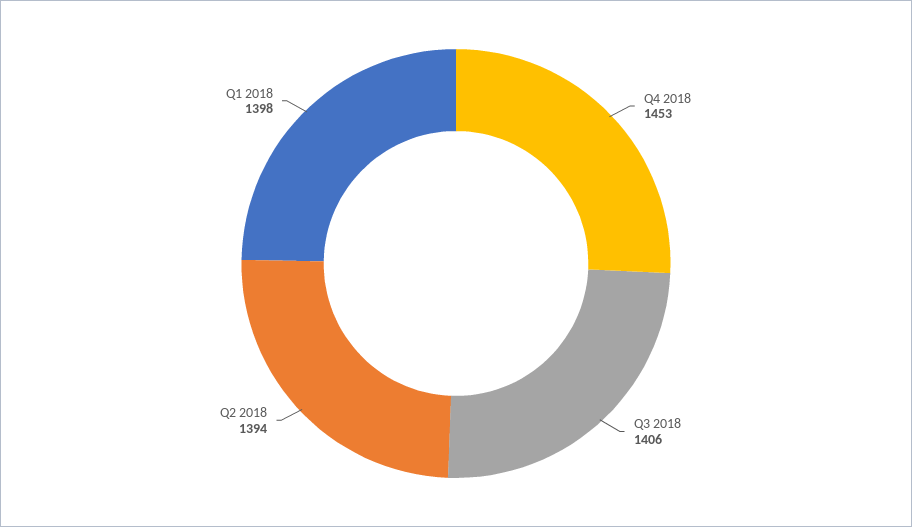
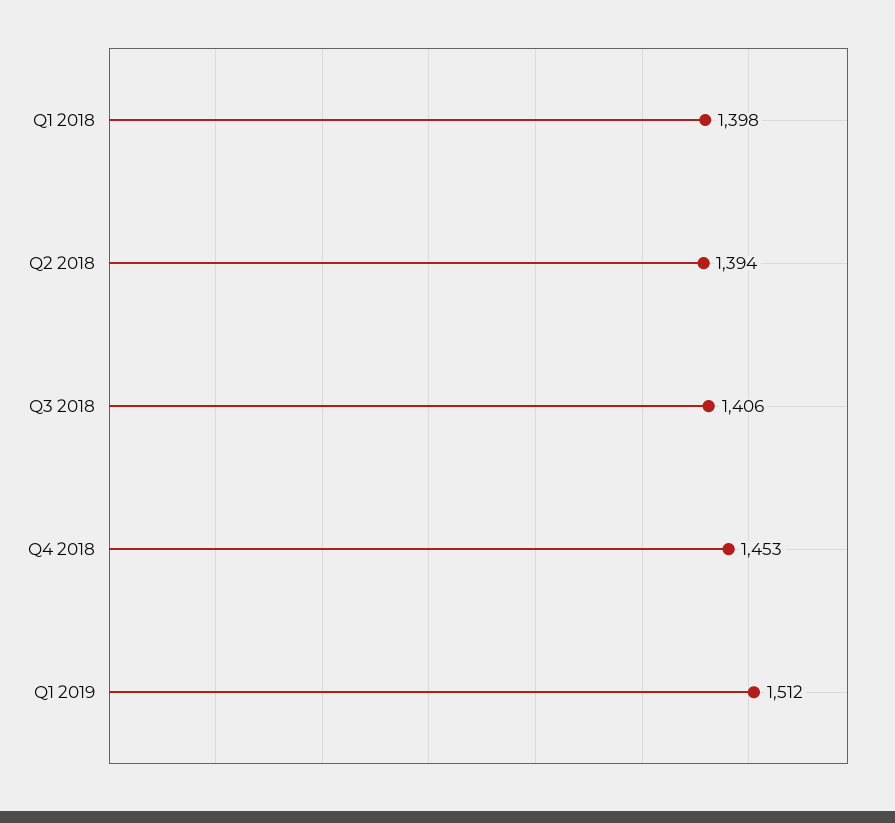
Q1 2019: none -> 1512

